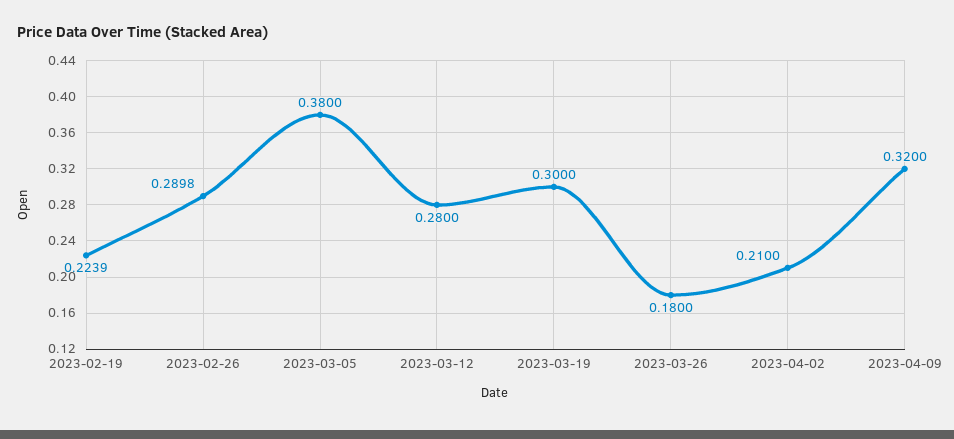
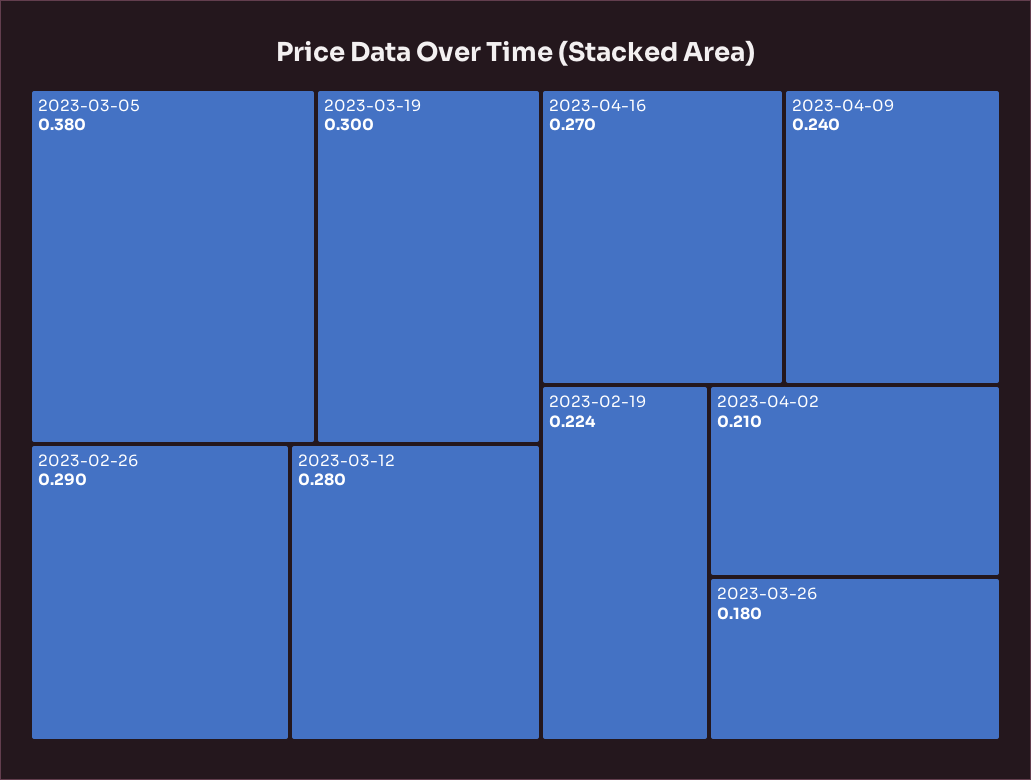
2023-04-09: 0.32 -> 0.24
2023-04-16: none -> 0.27

